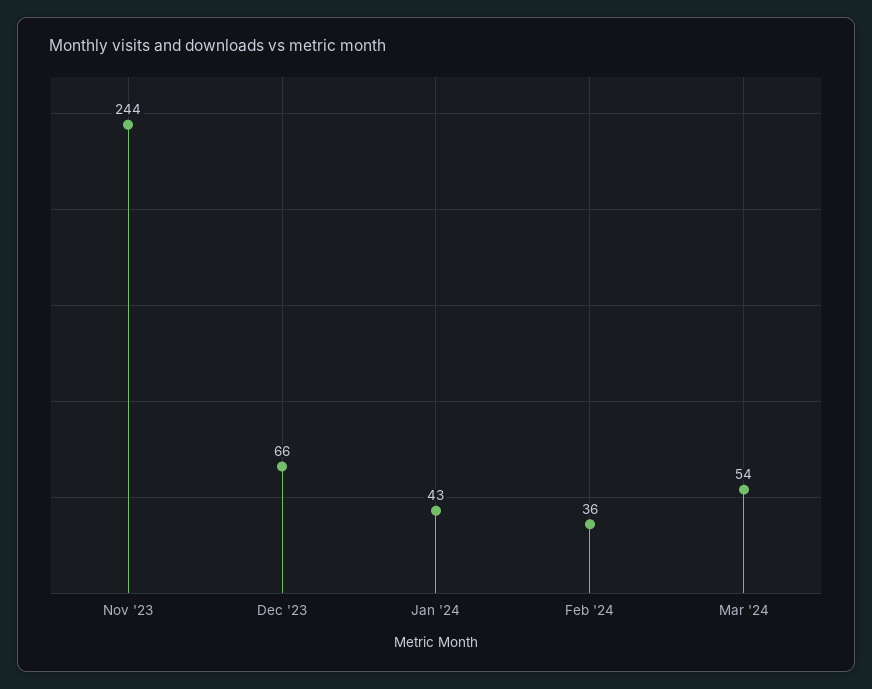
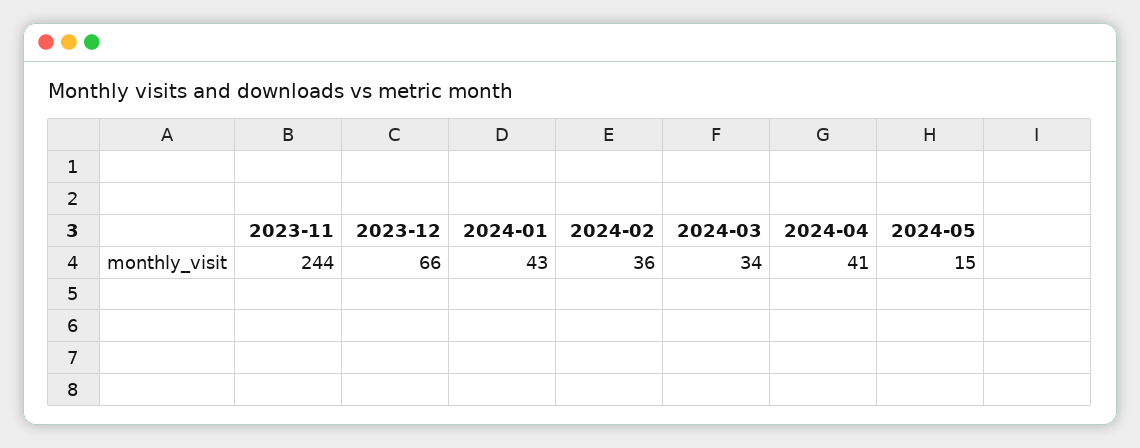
Mar '24: 54 -> 34
2024-04: none -> 41
2024-05: none -> 15

